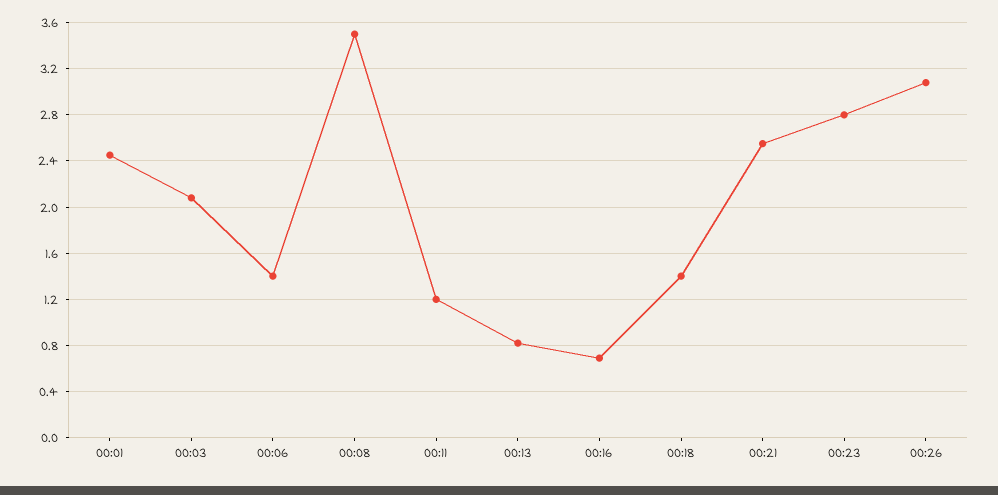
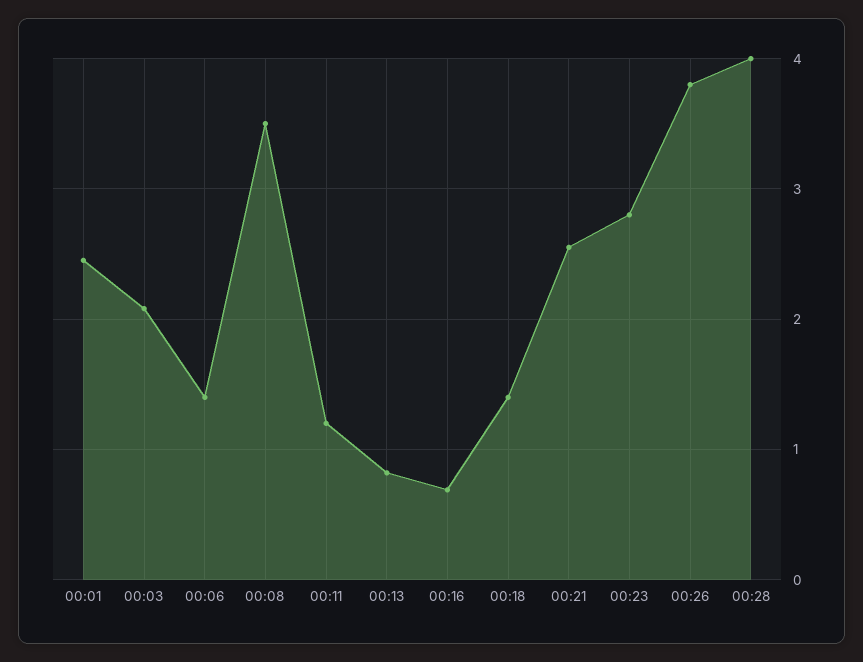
00:26: 3.1 -> 3.8
00:28: none -> 4

